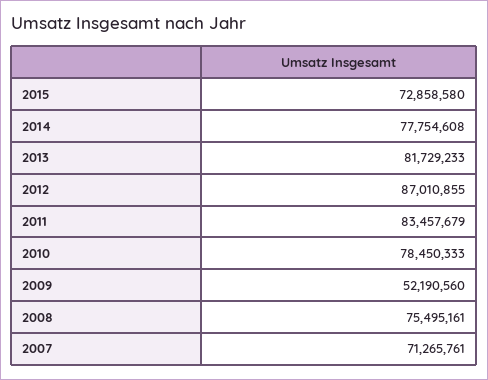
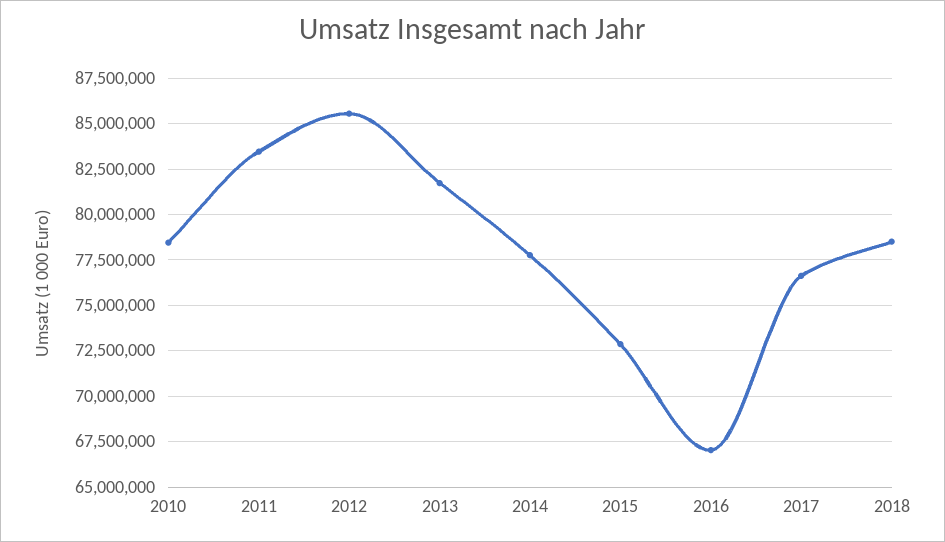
2012: 87010855 -> 85500000
2009: 52190560 -> none
2008: 75495161 -> none
2007: 71265761 -> none
2016: none -> 67000000
2017: none -> 76500000
2018: none -> 78500000

